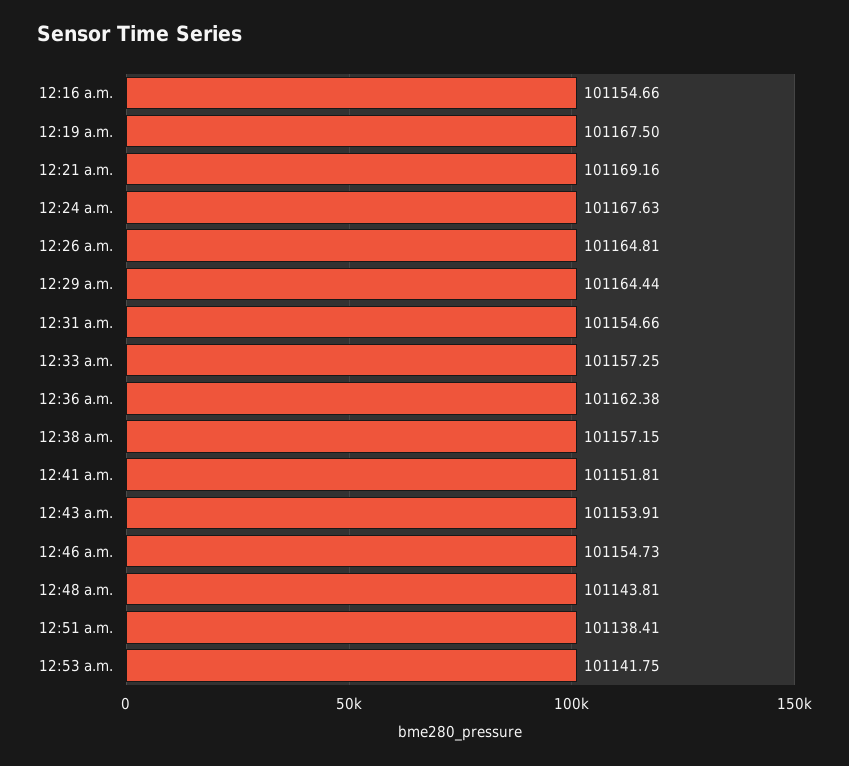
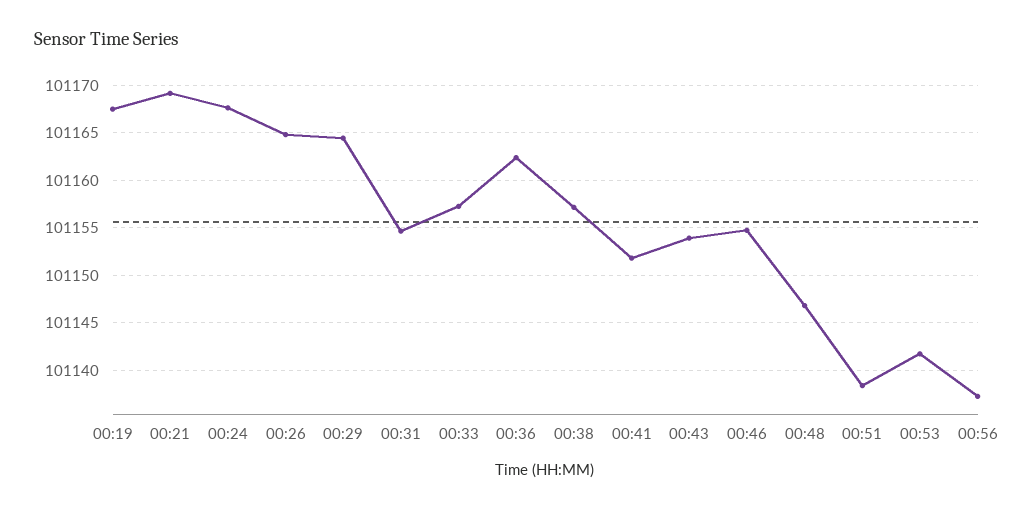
12:16 a.m.: 101154.66 -> none
12:48 a.m.: 101143.81 -> 101147
00:56: none -> 101137

